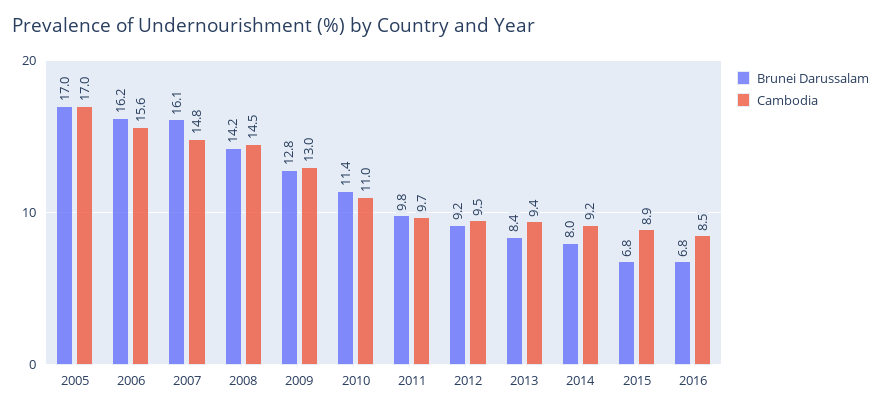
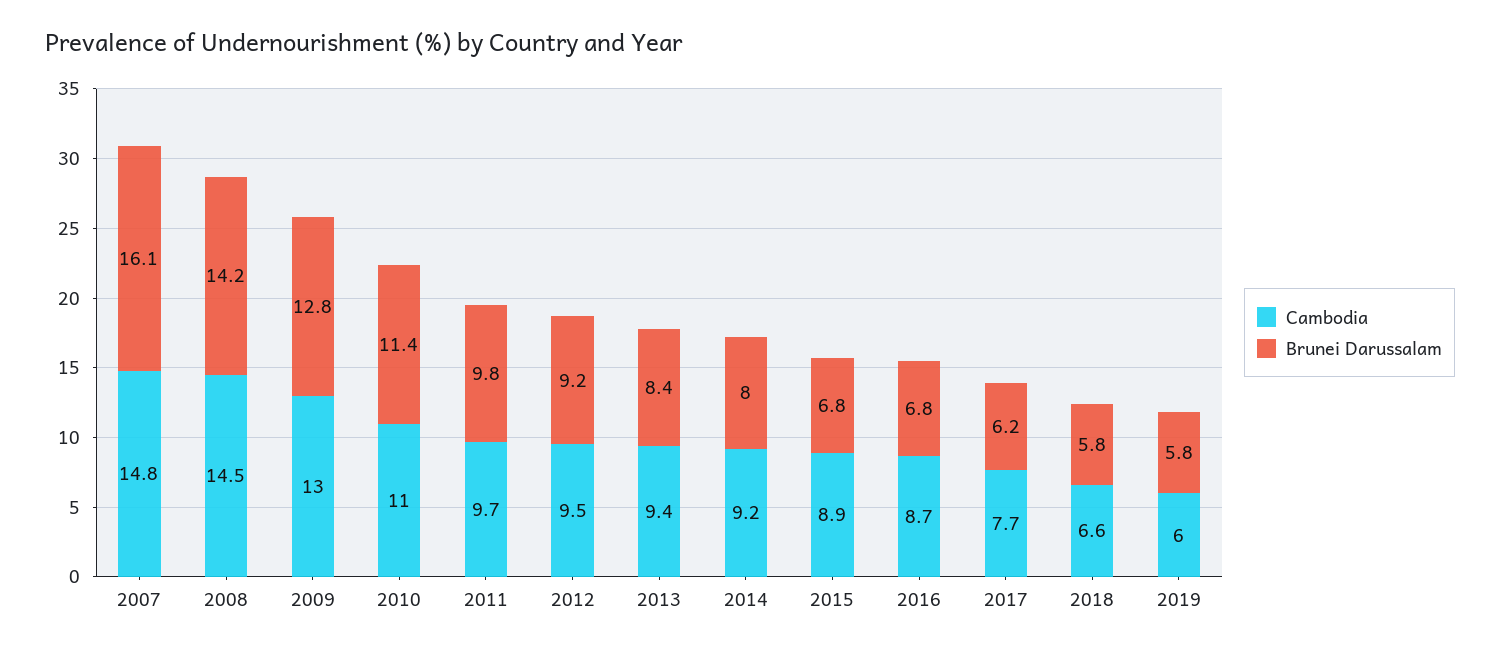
Brunei Darussalam, 2005: 17 -> none
Cambodia, 2005: 17 -> none
Brunei Darussalam, 2006: 16.2 -> none
Cambodia, 2006: 15.6 -> none
Cambodia, 2016: 8.5 -> 8.7
Cambodia, 2017: none -> 7.7
Brunei Darussalam, 2017: none -> 6.2
Cambodia, 2018: none -> 6.6
Brunei Darussalam, 2018: none -> 5.8
Cambodia, 2019: none -> 6
Brunei Darussalam, 2019: none -> 5.8

